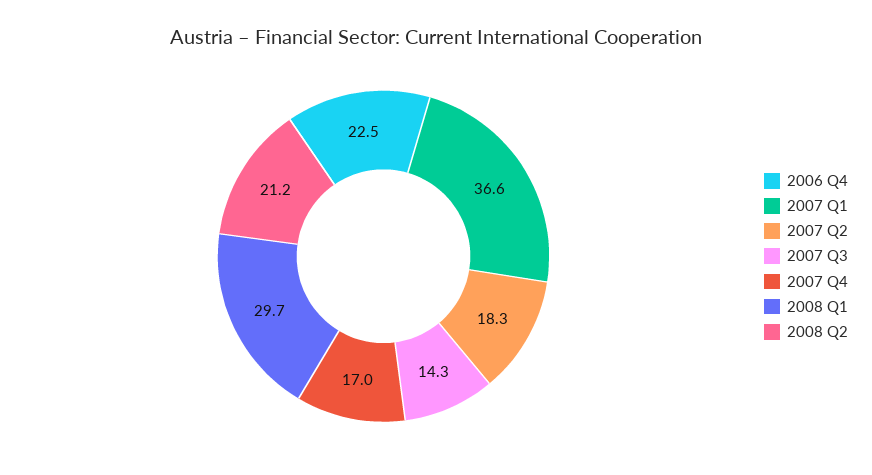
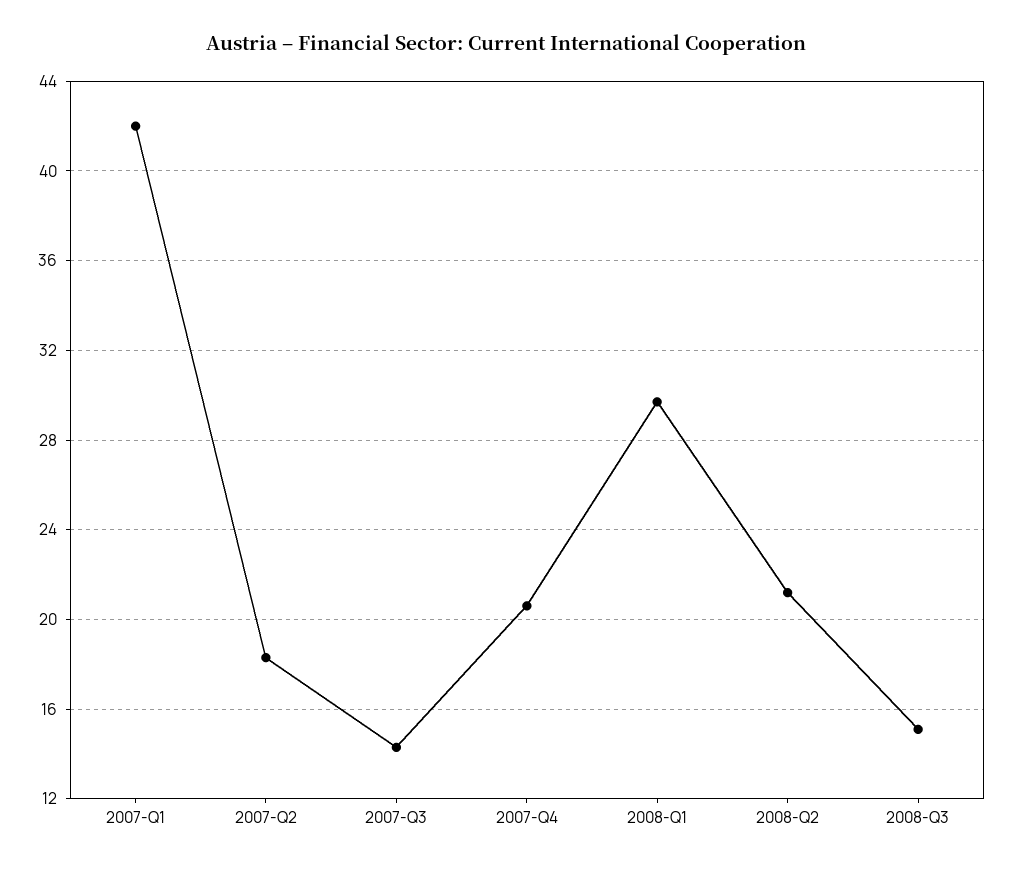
2006 Q4: 22.5 -> none
2007 Q1: 36.6 -> 42
2007 Q4: 17 -> 20.5
2008-Q3: none -> 15

